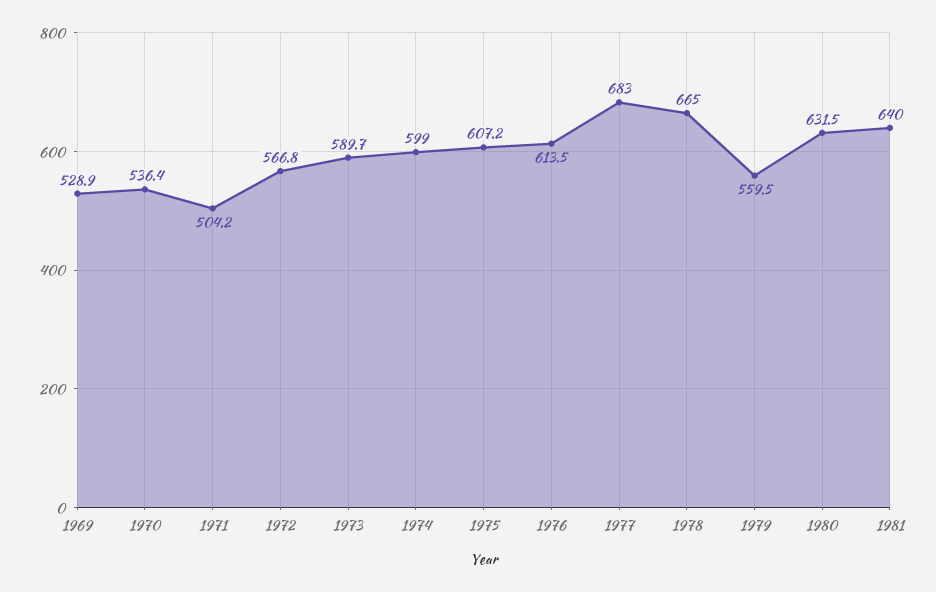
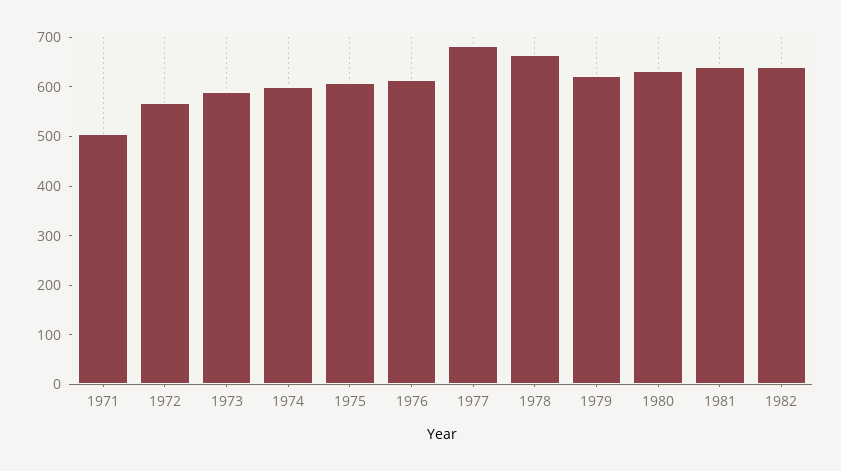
1969: 528.9 -> none
1970: 536.4 -> none
1979: 559.5 -> 620
1982: none -> 640

